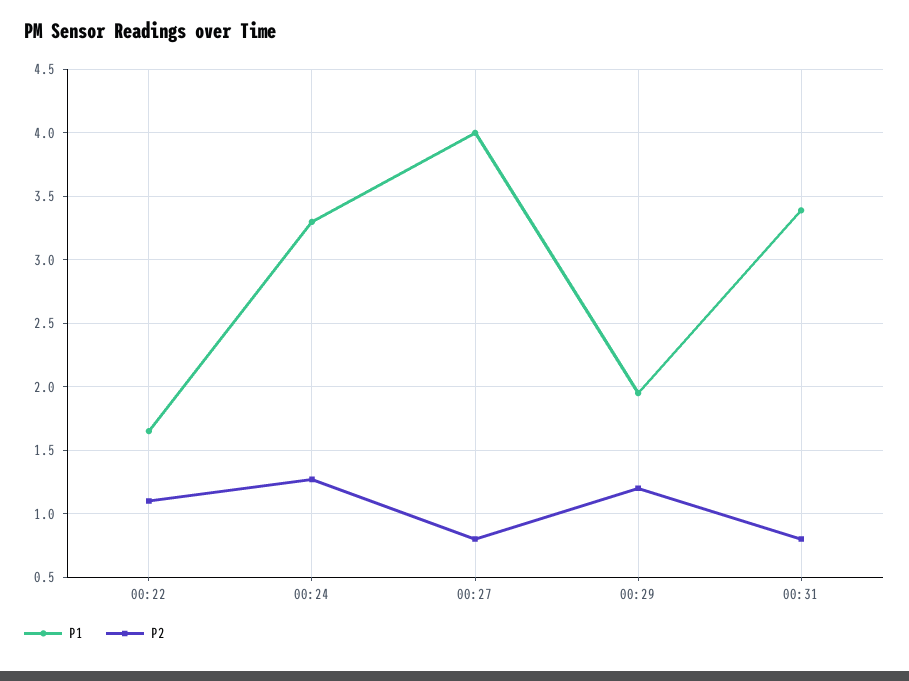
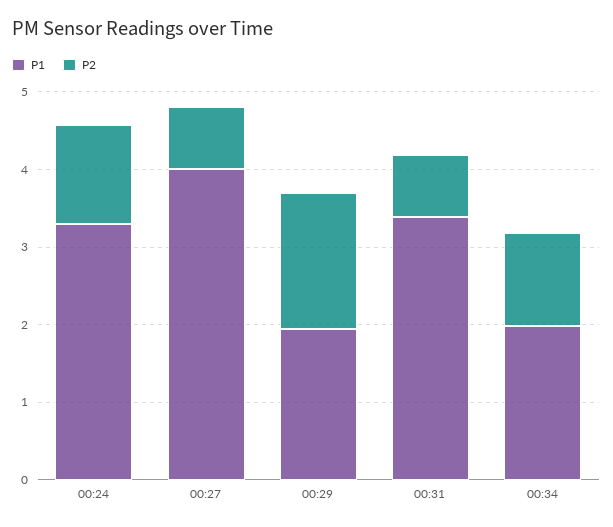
P1, 00:22: 1.65 -> none
P2, 00:22: 1.1 -> none
P2, 00:29: 1.2 -> 1.8
P1, 00:34: none -> 2
P2, 00:34: none -> 1.2

